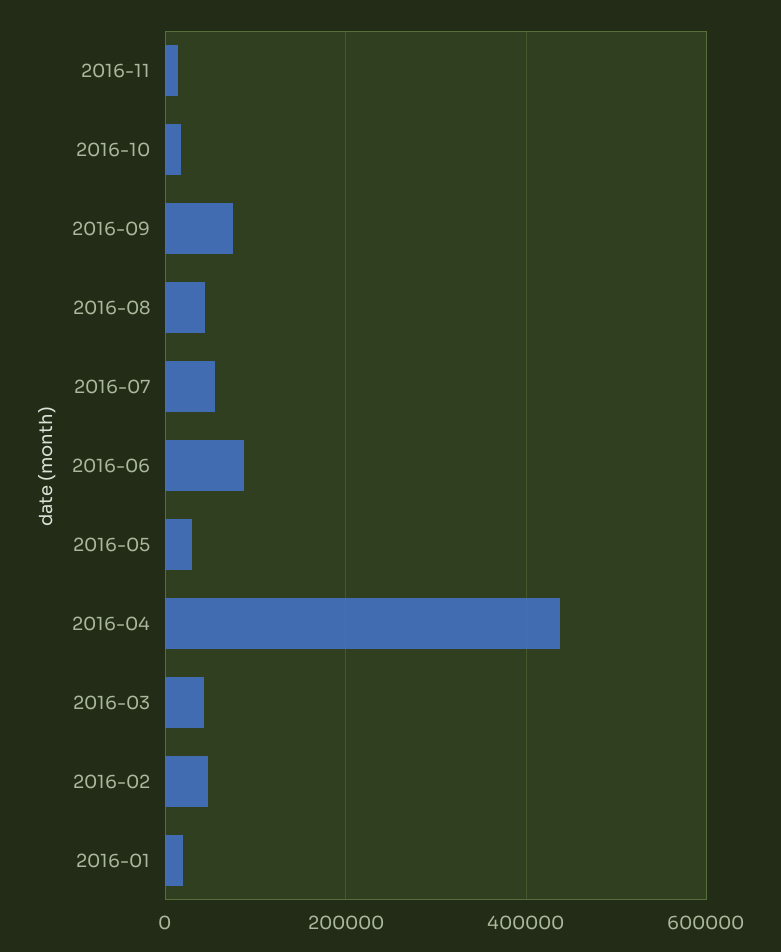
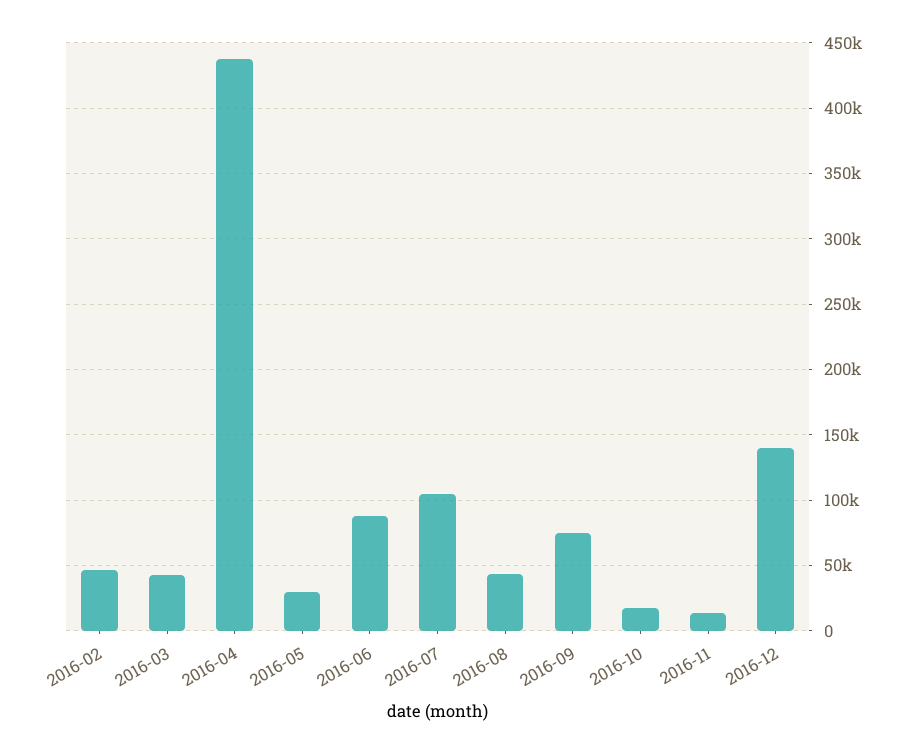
2016-07: 60000 -> 105000
2016-01: 20000 -> none
2016-12: none -> 140000

